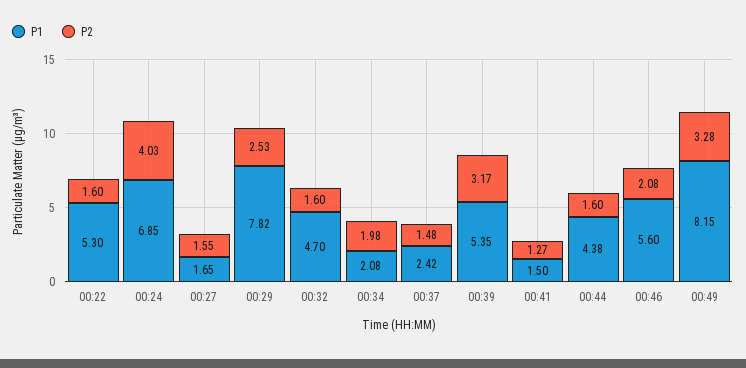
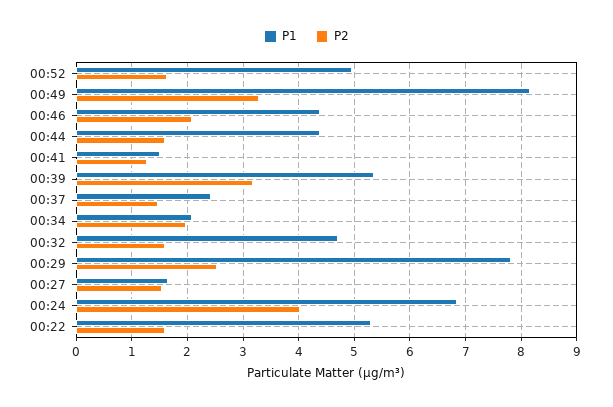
P1, 00:46: 5.6 -> 4.4
P1, 00:52: none -> 5
P2, 00:52: none -> 1.6

